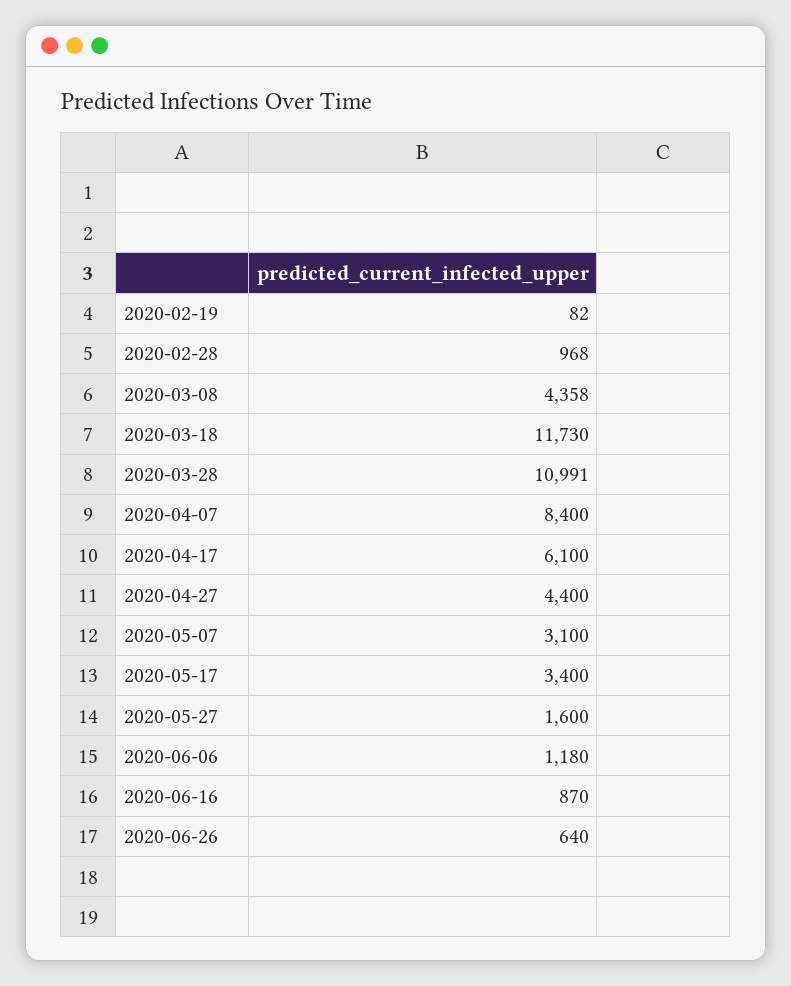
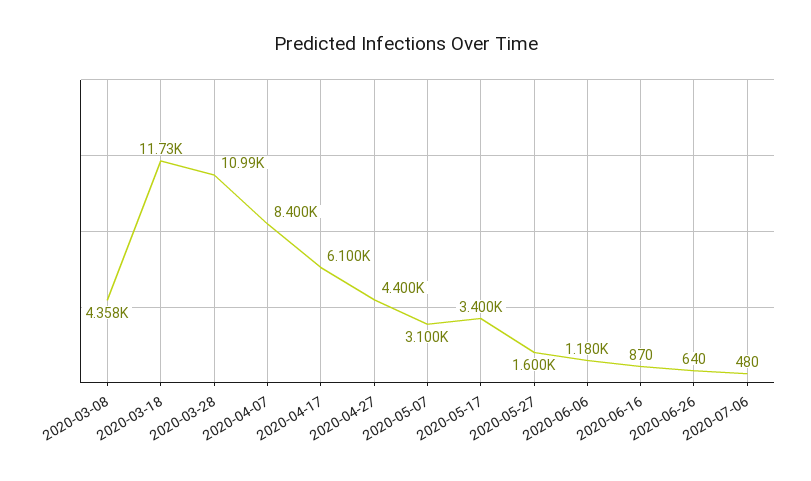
2020-02-19: 82 -> none
2020-02-28: 968 -> none
2020-07-06: none -> 480

